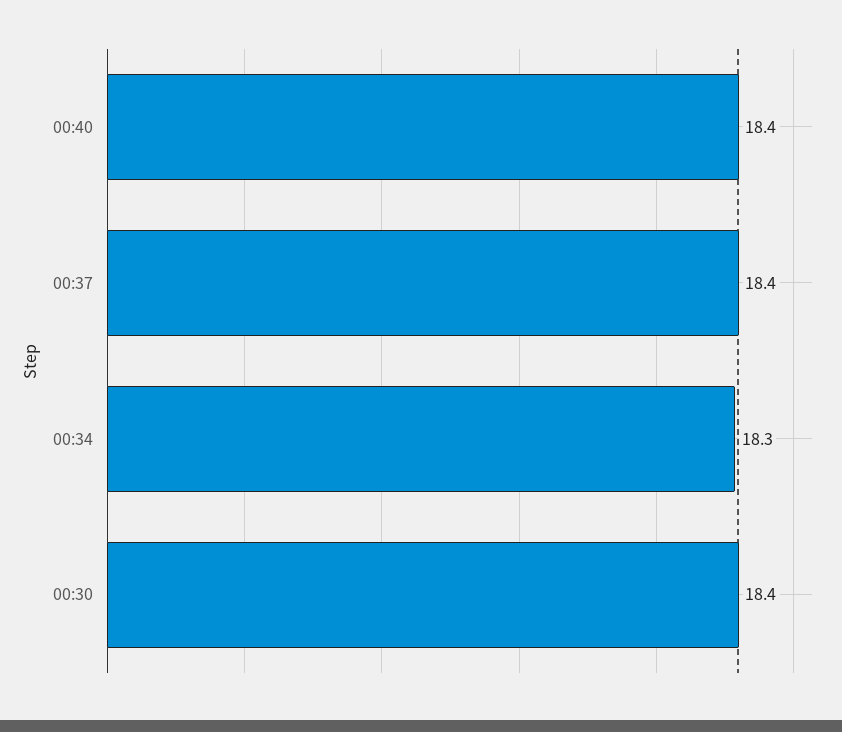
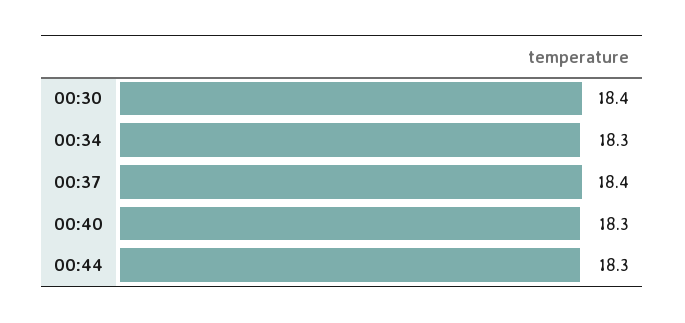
00:40: 18.4 -> 18.3
00:44: none -> 18.3

